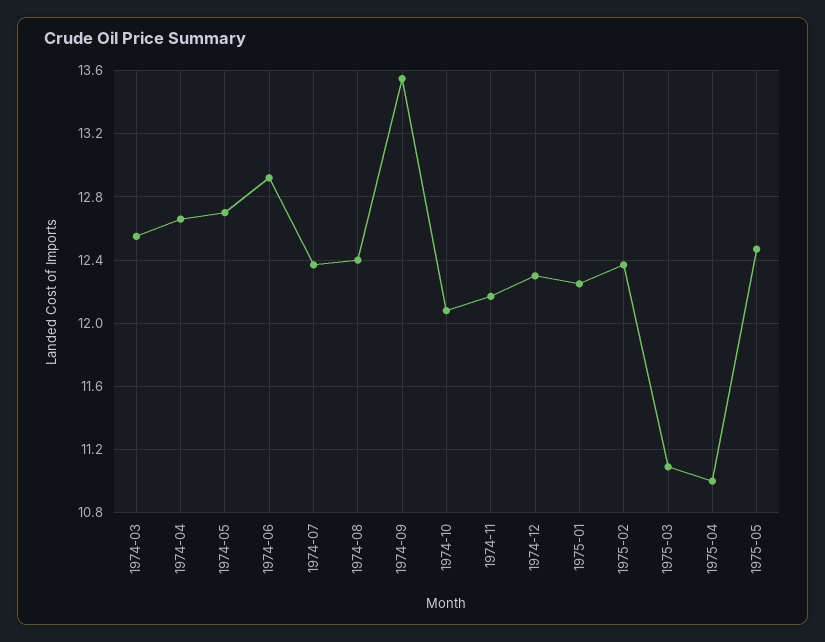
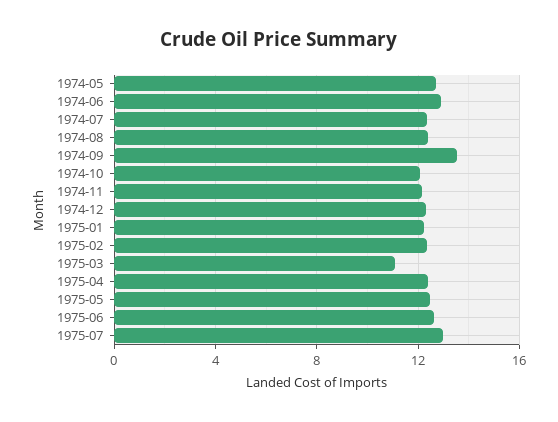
1974-03: 12.55 -> none
1974-04: 12.65 -> none
1975-04: 11 -> 12.5
1975-06: none -> 12.5
1975-07: none -> 13

